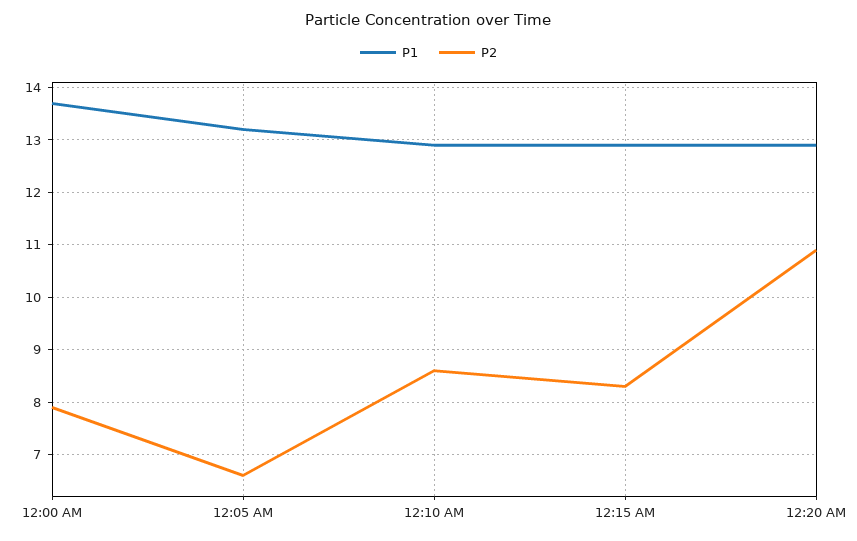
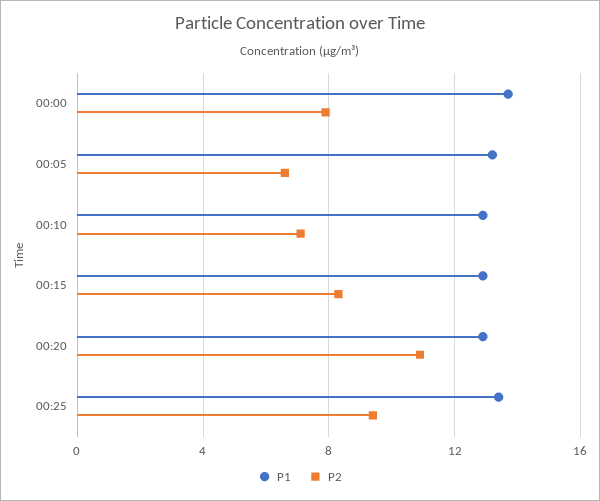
P2, 12:10 AM: 8.5 -> 7
P1, 00:25: none -> 13.5
P2, 00:25: none -> 9.5

